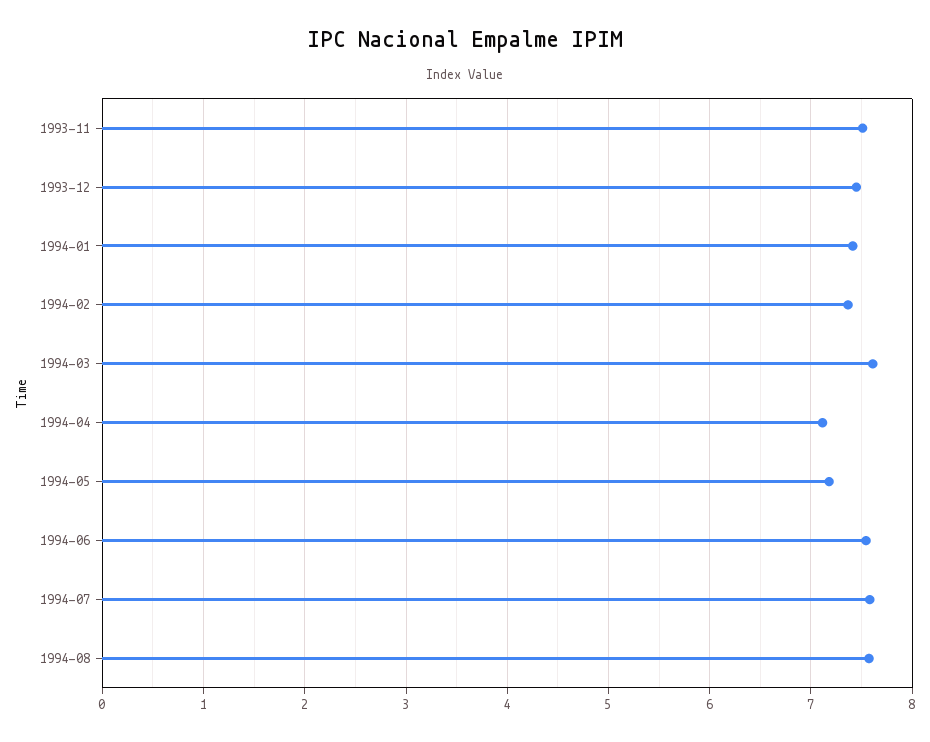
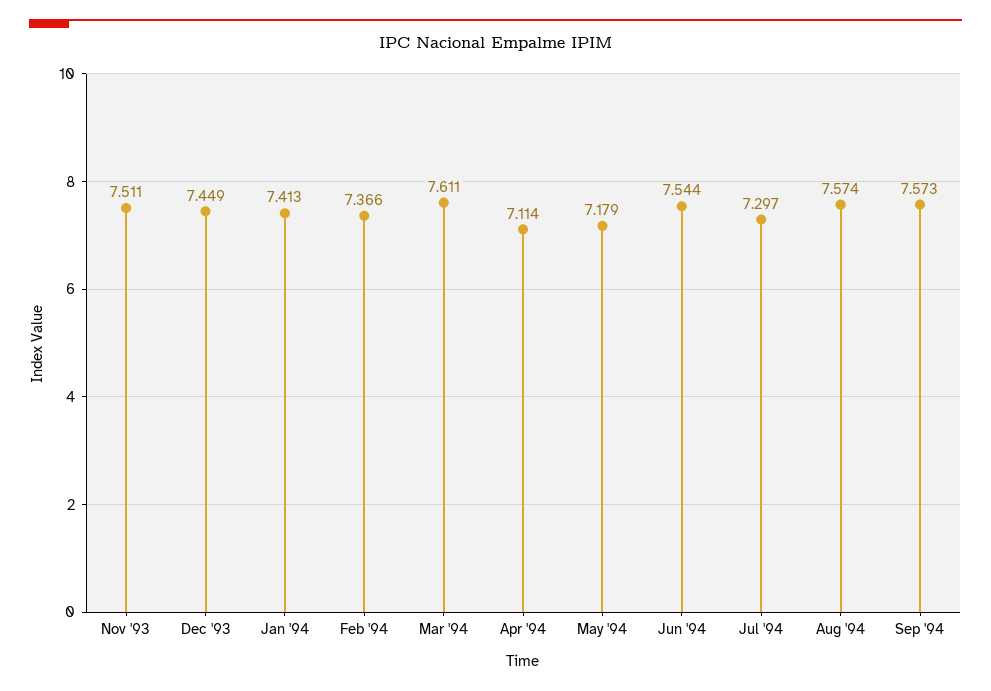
1994-07: 7.6 -> 7.297
Sep '94: none -> 7.573

